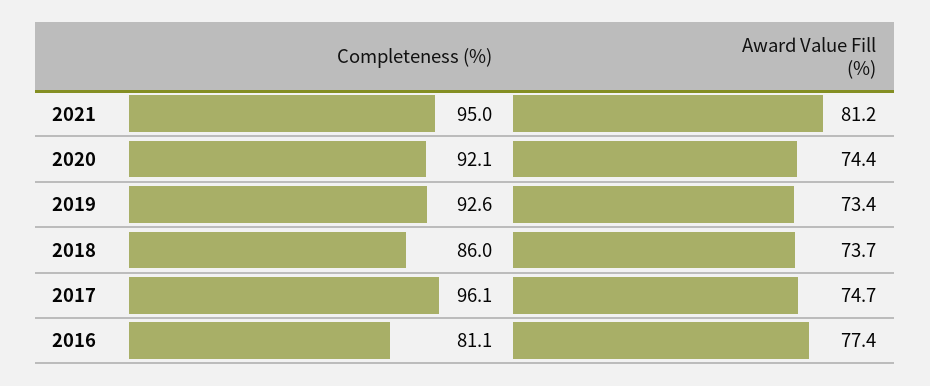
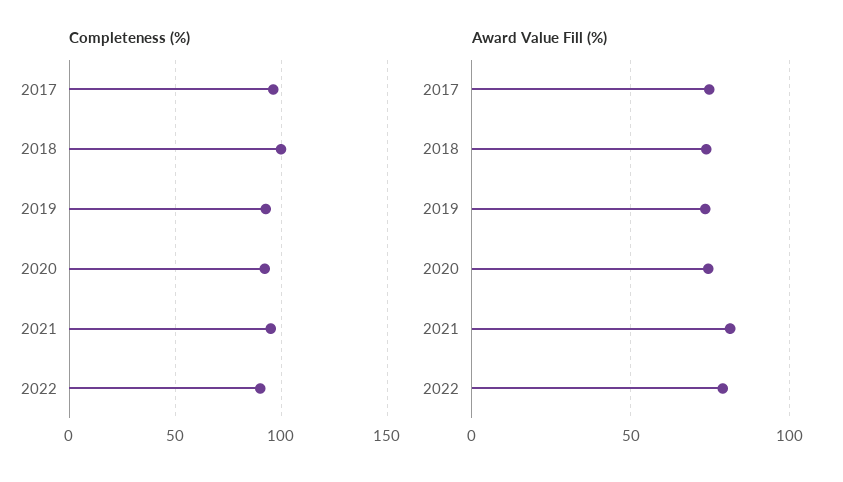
Completeness (%), 2018: 86 -> 100
Completeness (%), 2016: 81.1 -> none
Award Value Fill (%), 2016: 77.4 -> none
Completeness (%), 2022: none -> 90
Award Value Fill (%), 2022: none -> 80

